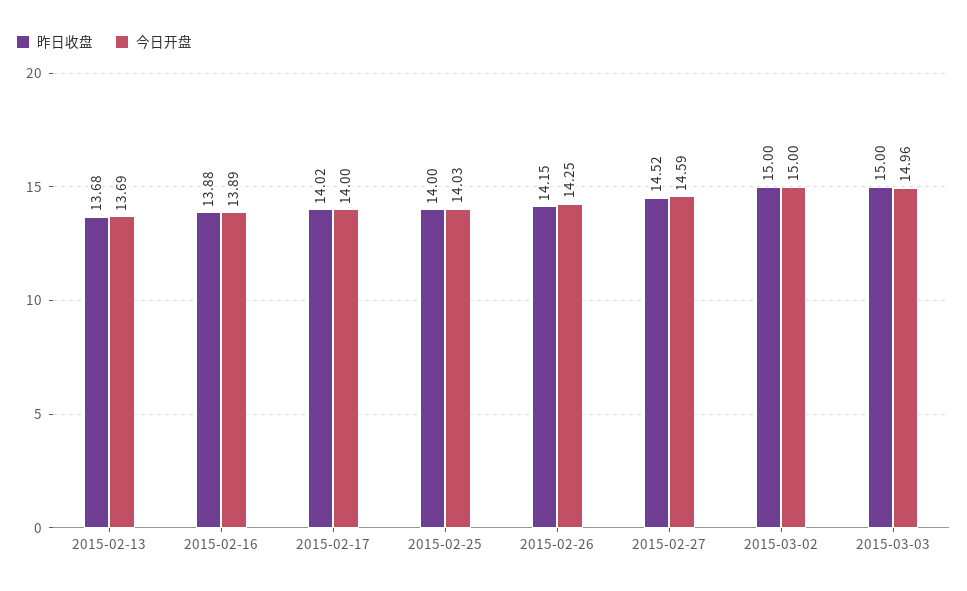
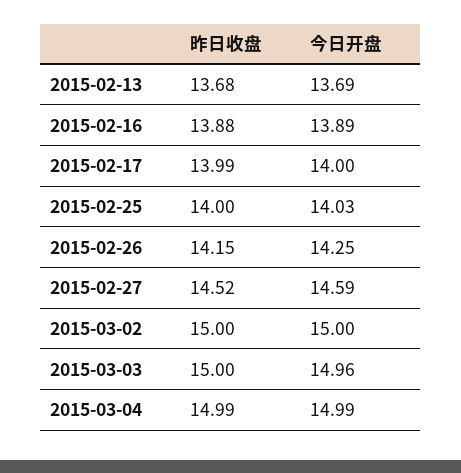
昨日收盘, 2015-02-17: 14.02 -> 13.99
昨日收盘, 2015-03-04: none -> 14.99
今日开盘, 2015-03-04: none -> 14.99

